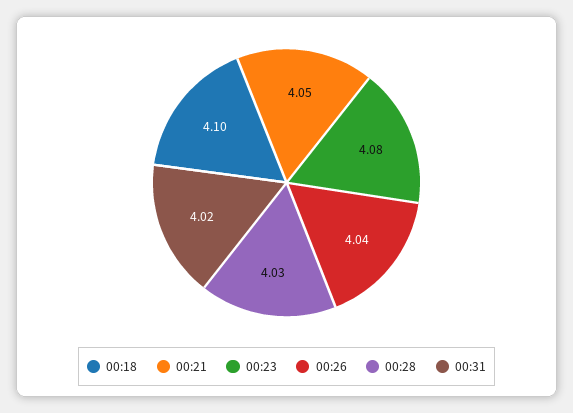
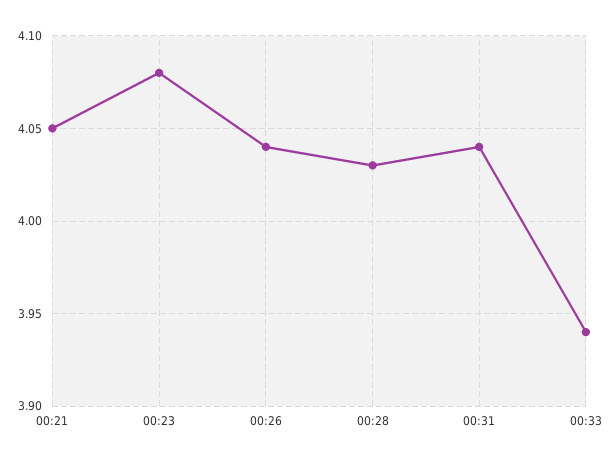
00:18: 4.1 -> none
00:31: 4.02 -> 4.04
00:33: none -> 3.94

